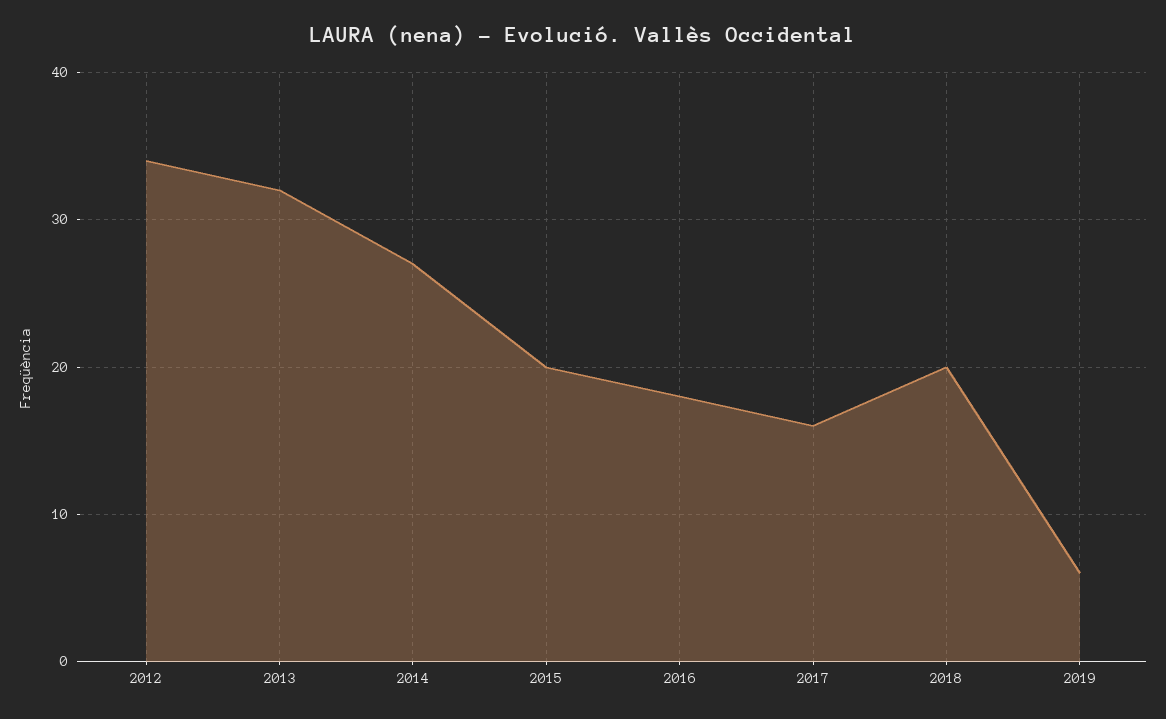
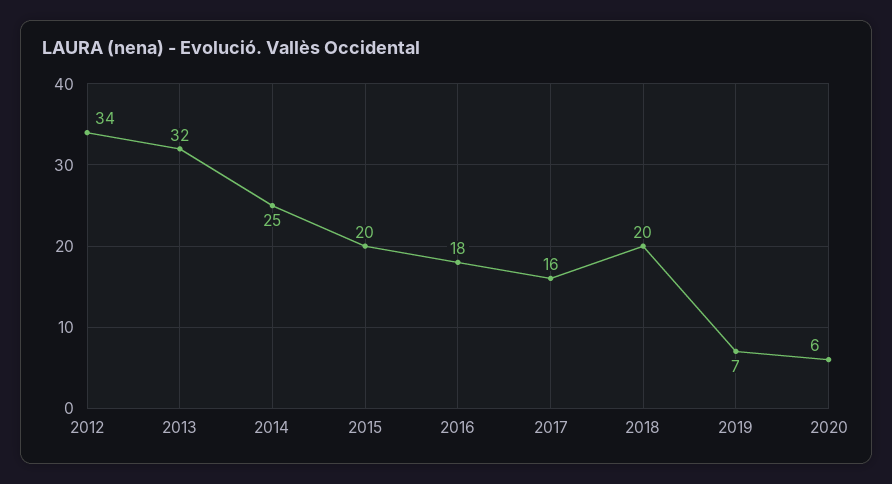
2014: 27 -> 25
2019: 6 -> 7
2020: none -> 6

